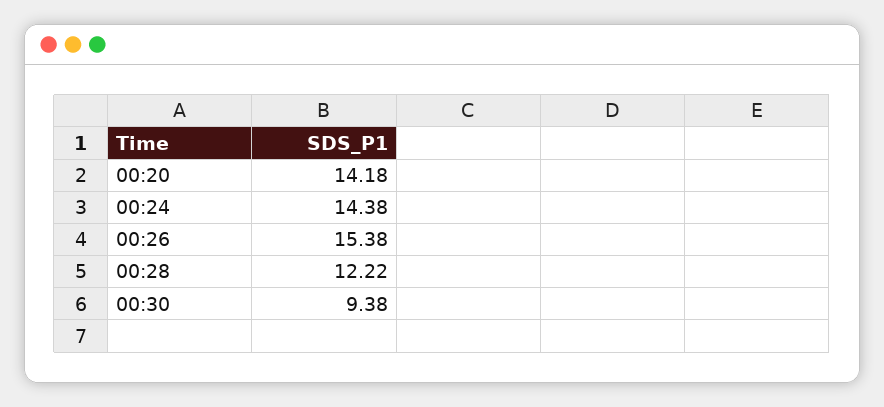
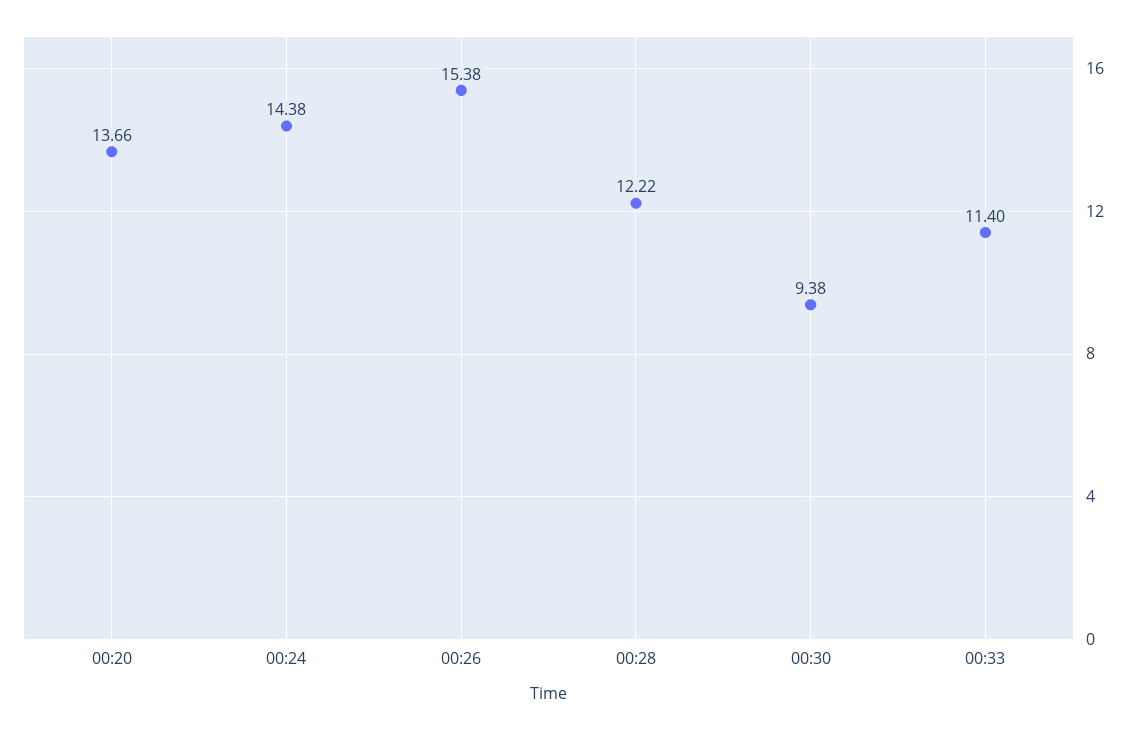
00:20: 14.18 -> 13.66
00:33: none -> 11.4

